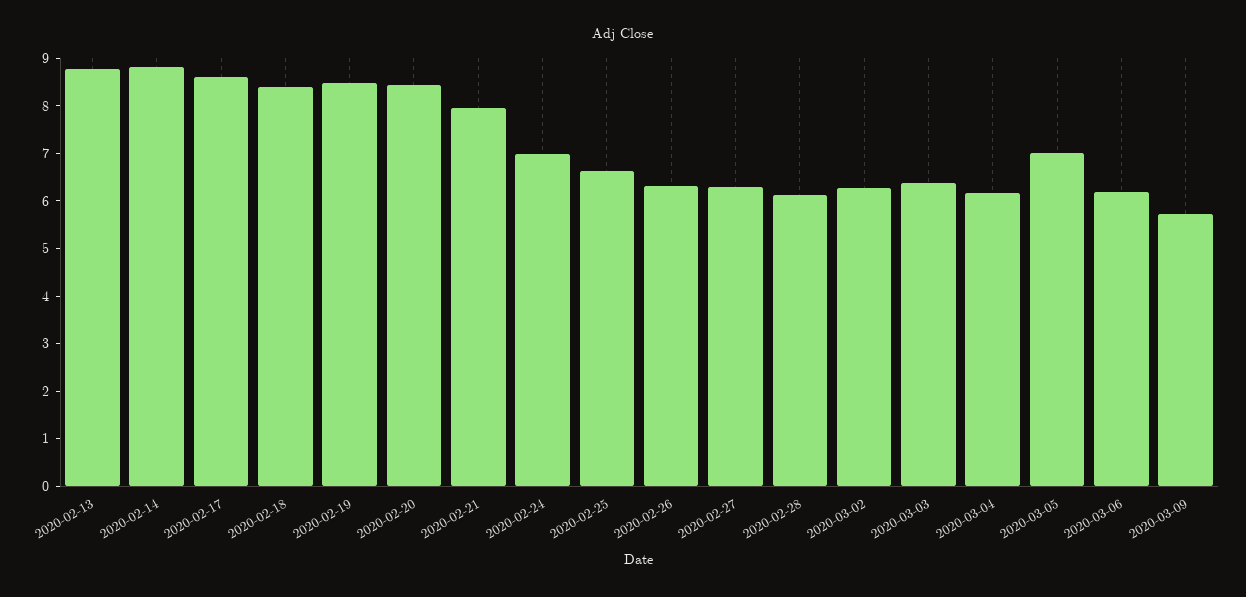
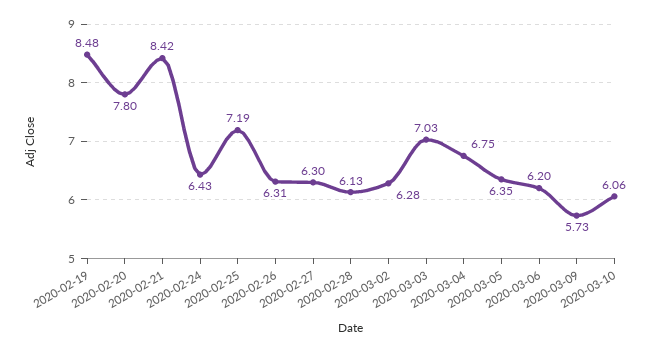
2020-02-13: 8.8 -> none
2020-02-14: 8.8 -> none
2020-02-17: 8.6 -> none
2020-02-18: 8.4 -> none
2020-02-20: 8.4 -> 7.8
2020-02-21: 8 -> 8.42
2020-02-24: 7 -> 6.43
2020-02-25: 6.6 -> 7.19
2020-03-03: 6.4 -> 7.03
2020-03-04: 6.2 -> 6.75
2020-03-05: 7 -> 6.35
2020-03-10: none -> 6.06

